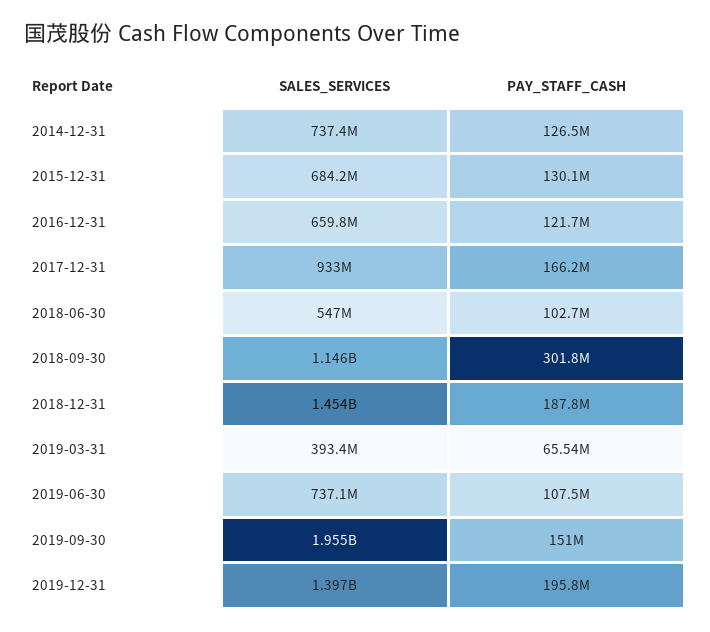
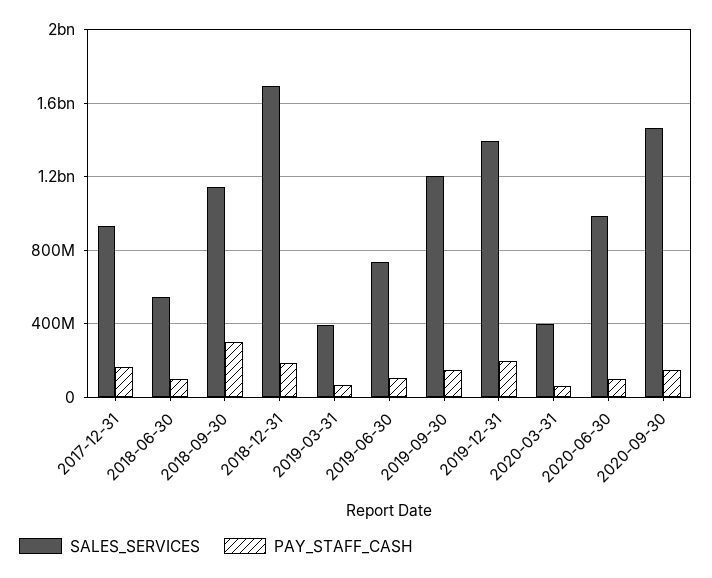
SALES_SERVICES, 2014-12-31: 737400000 -> none
PAY_STAFF_CASH, 2014-12-31: 126500000 -> none
SALES_SERVICES, 2015-12-31: 684200000 -> none
PAY_STAFF_CASH, 2015-12-31: 130100000 -> none
SALES_SERVICES, 2016-12-31: 659800000 -> none
PAY_STAFF_CASH, 2016-12-31: 121700000 -> none
SALES_SERVICES, 2018-12-31: 1454000000 -> 1700000000
SALES_SERVICES, 2019-09-30: 1955000000 -> 1200000000
SALES_SERVICES, 2020-03-31: none -> 400000000
PAY_STAFF_CASH, 2020-03-31: none -> 50000000
SALES_SERVICES, 2020-06-30: none -> 1000000000
PAY_STAFF_CASH, 2020-06-30: none -> 100000000
SALES_SERVICES, 2020-09-30: none -> 1450000000
PAY_STAFF_CASH, 2020-09-30: none -> 150000000

